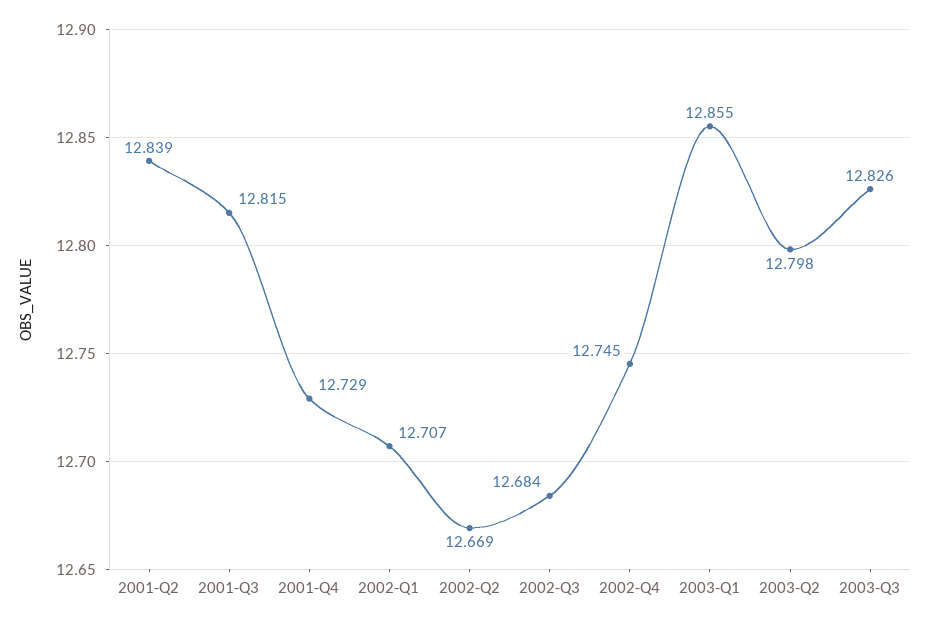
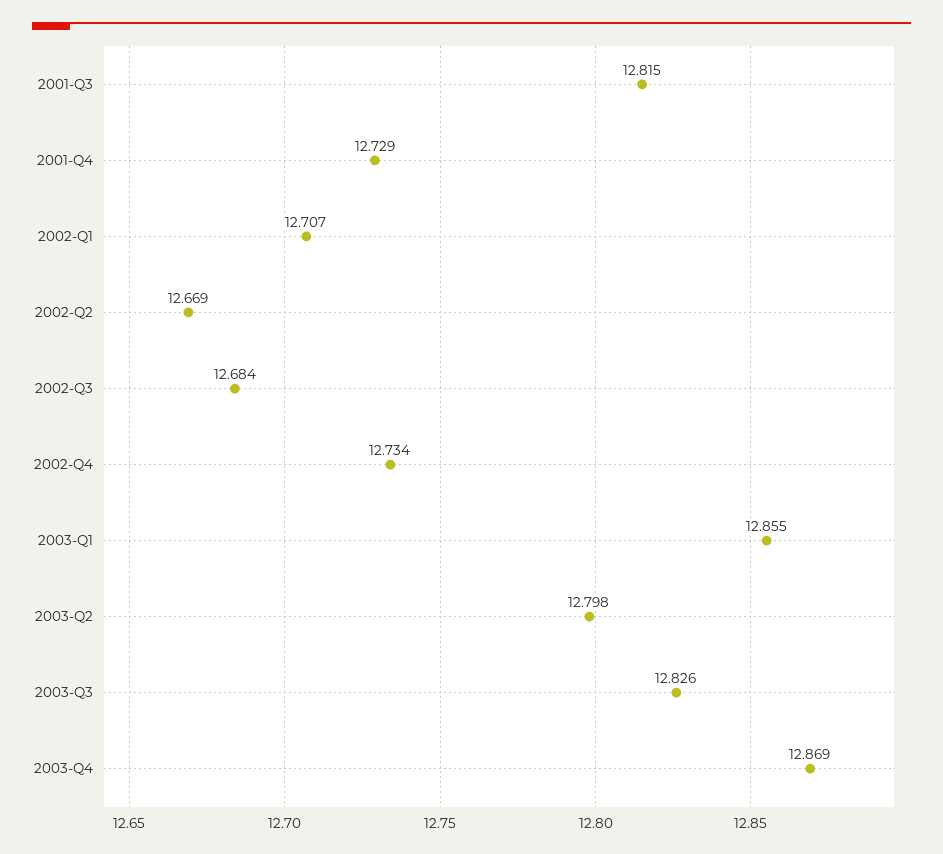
2001-Q2: 12.839 -> none
2002-Q4: 12.745 -> 12.734
2003-Q4: none -> 12.869

